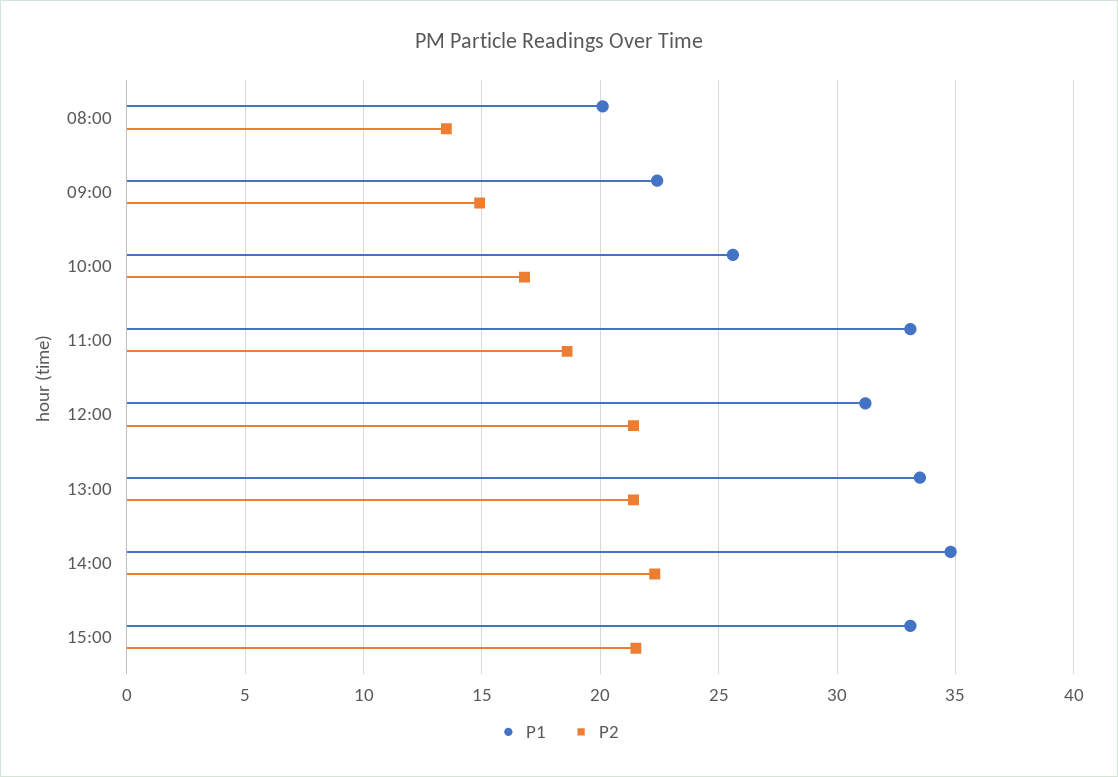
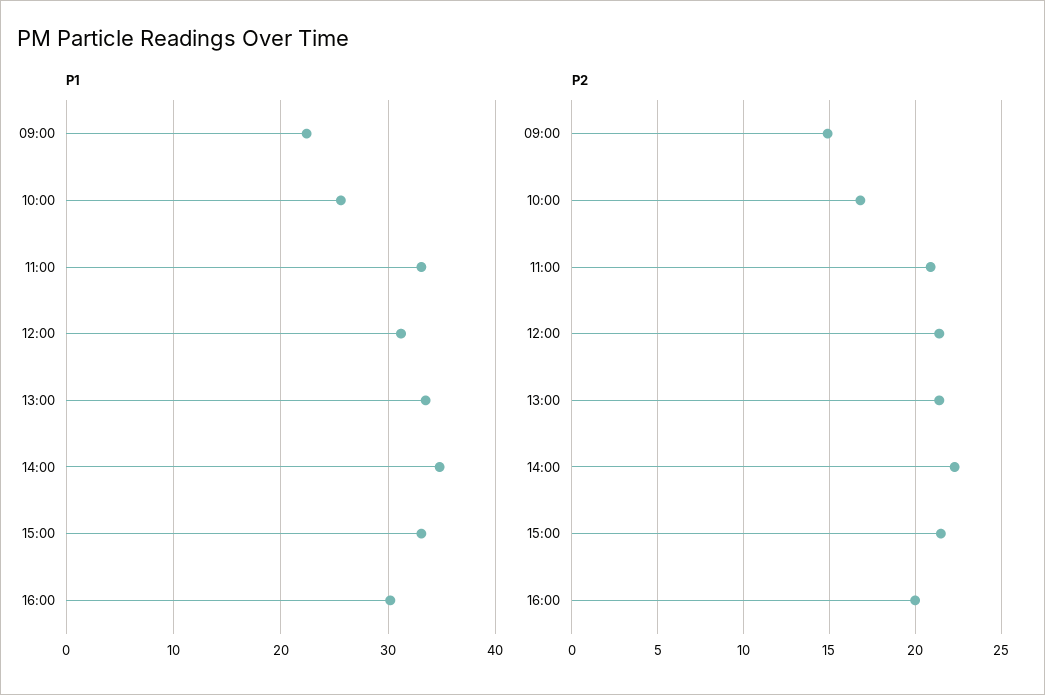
P1, 08:00: 20 -> none
P2, 08:00: 13.5 -> none
P2, 11:00: 18.5 -> 21
P1, 16:00: none -> 30
P2, 16:00: none -> 20

